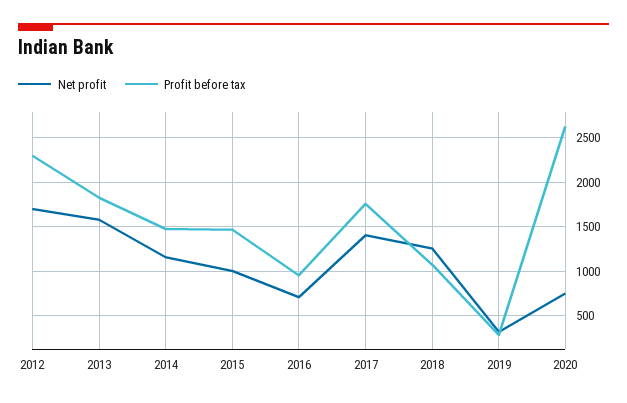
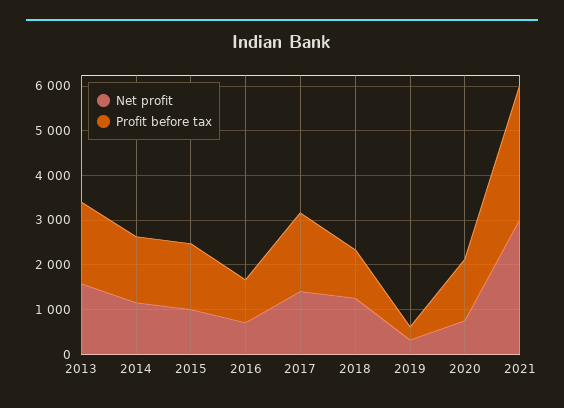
Net profit, 2012: 1700 -> none
Profit before tax, 2012: 2300 -> none
Profit before tax, 2020: 2600 -> 1400
Net profit, 2021: none -> 3000
Profit before tax, 2021: none -> 3000

